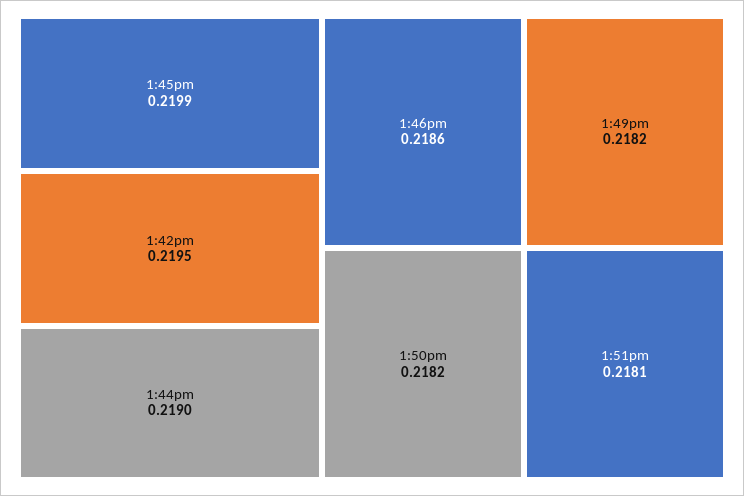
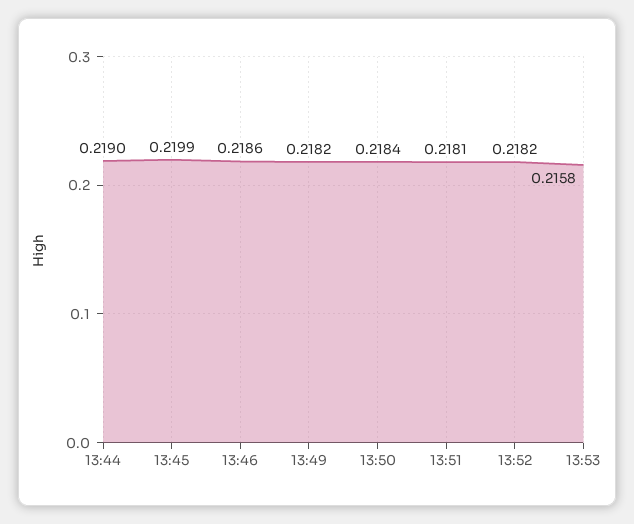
1:42pm: 0.2195 -> none
1:50pm: 0.2182 -> 0.2184
13:52: none -> 0.2182
13:53: none -> 0.2158

